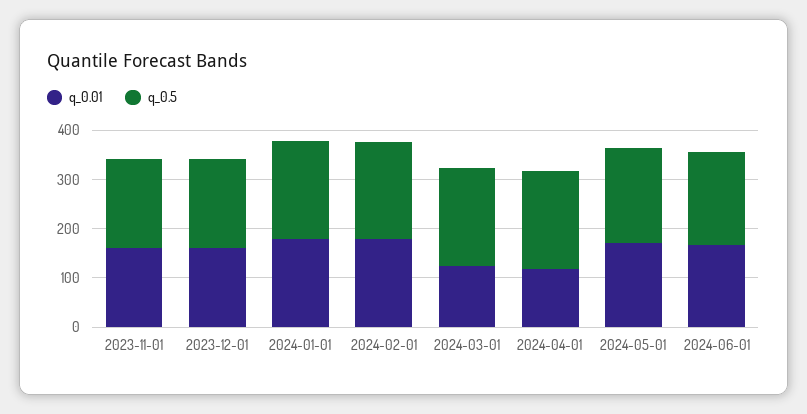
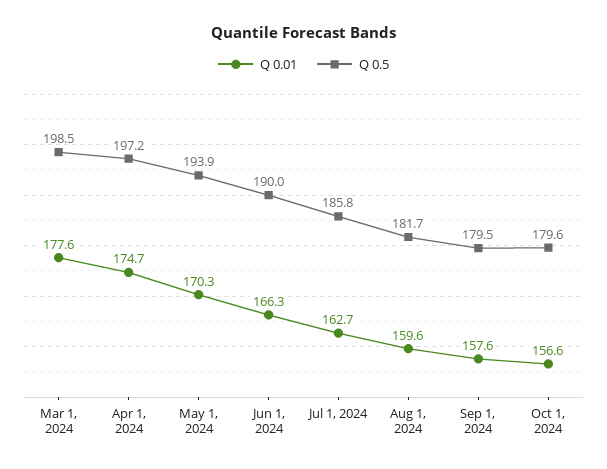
q_0.01, 2023-11-01: 160 -> none
q_0.5, 2023-11-01: 180 -> none
q_0.01, 2023-12-01: 160 -> none
q_0.5, 2023-12-01: 180 -> none
q_0.01, 2024-01-01: 180 -> none
q_0.5, 2024-01-01: 200 -> none
q_0.01, 2024-02-01: 180 -> none
q_0.5, 2024-02-01: 200 -> none
q_0.01, 2024-03-01: 120 -> 177.6
q_0.01, 2024-04-01: 120 -> 174.7
q_0.01, Jul 1, 2024: none -> 162.7
q_0.5, Jul 1, 2024: none -> 185.8
q_0.01, Aug 1, 2024: none -> 159.6
q_0.5, Aug 1, 2024: none -> 181.7
q_0.01, Sep 1, 2024: none -> 157.6
q_0.5, Sep 1, 2024: none -> 179.5
q_0.01, Oct 1, 2024: none -> 156.6
q_0.5, Oct 1, 2024: none -> 179.6

